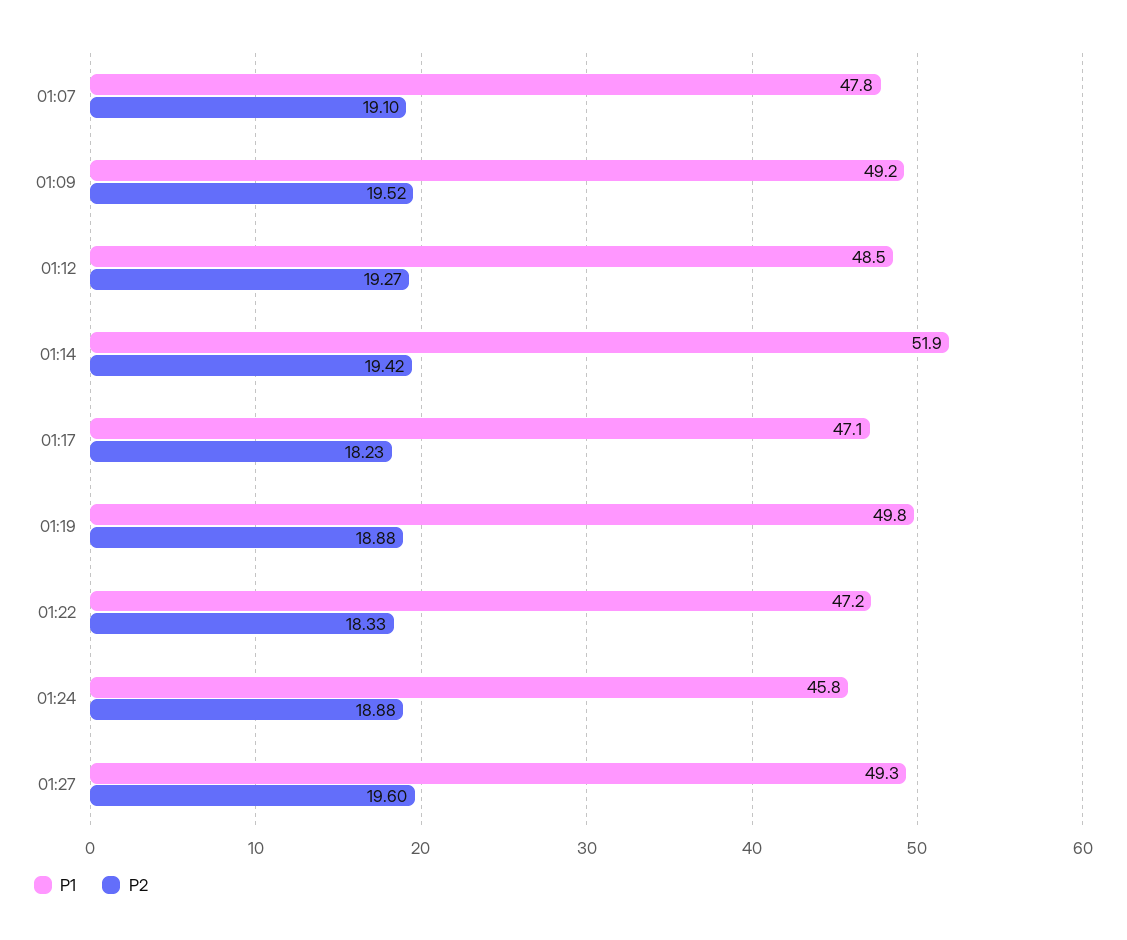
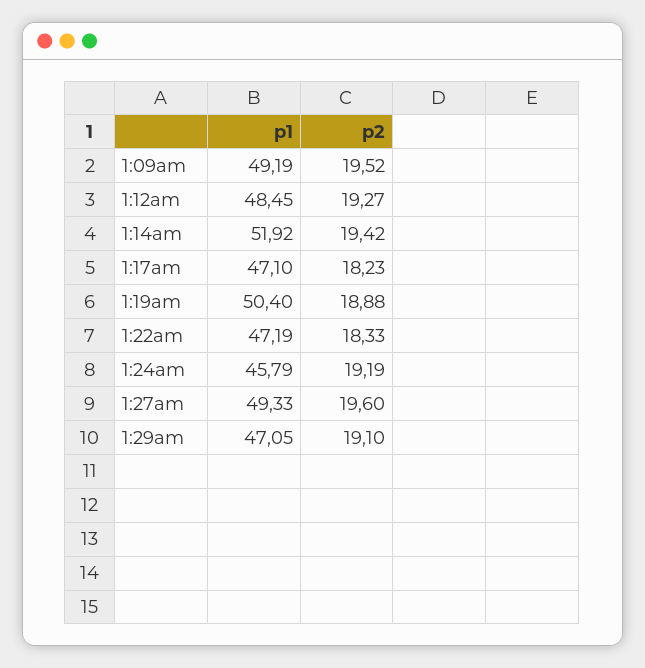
P1, 01:07: 47.8 -> none
P2, 01:07: 19.1 -> none
P1, 01:19: 49.8 -> 50.4
P2, 01:24: 18.88 -> 19.19
P1, 1:29am: none -> 47.05
P2, 1:29am: none -> 19.1

